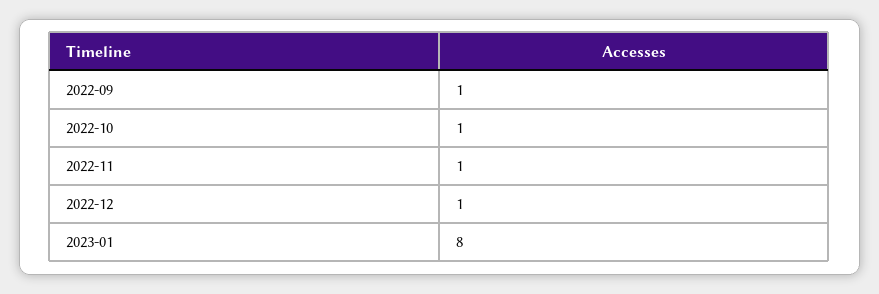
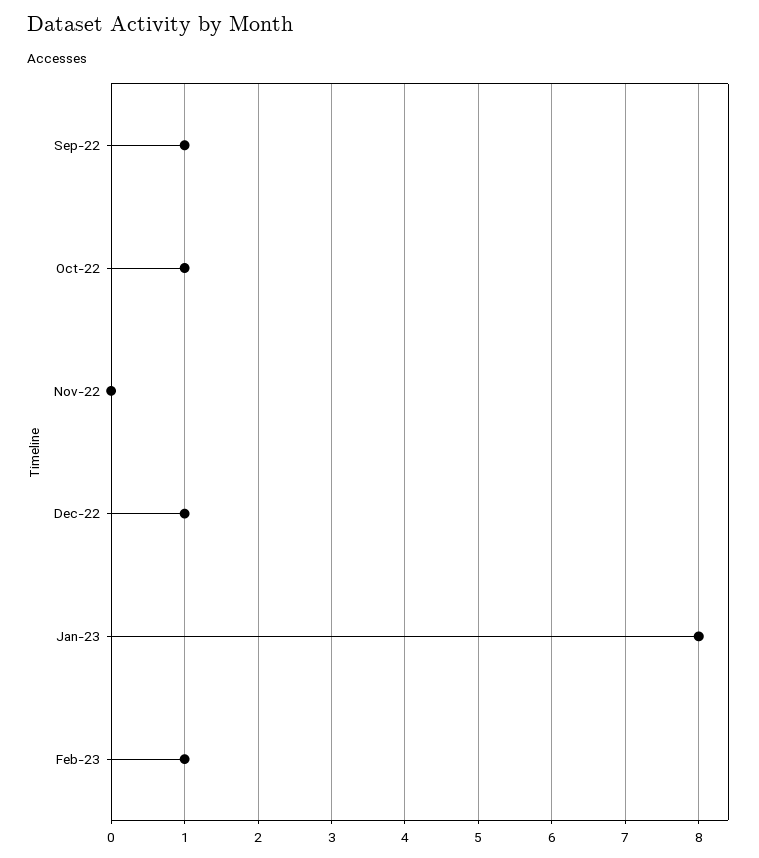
2022-11: 1 -> 0
Feb-23: none -> 1

